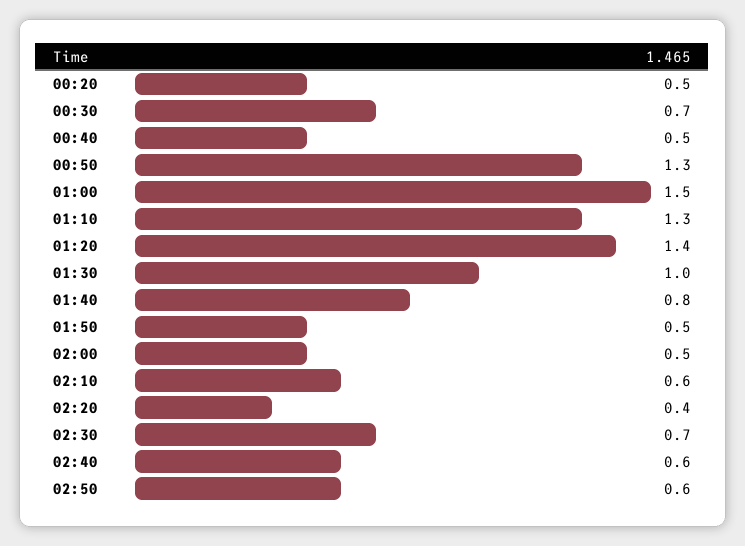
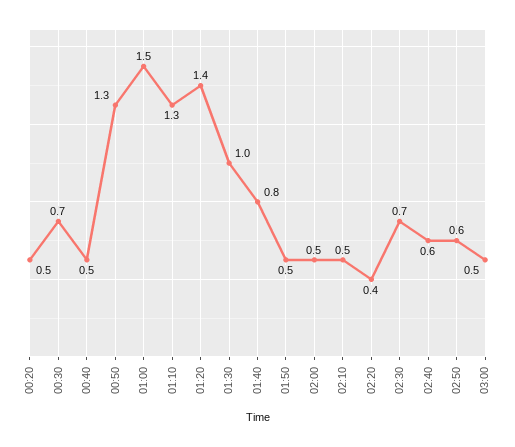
02:10: 0.6 -> 0.5
03:00: none -> 0.5

